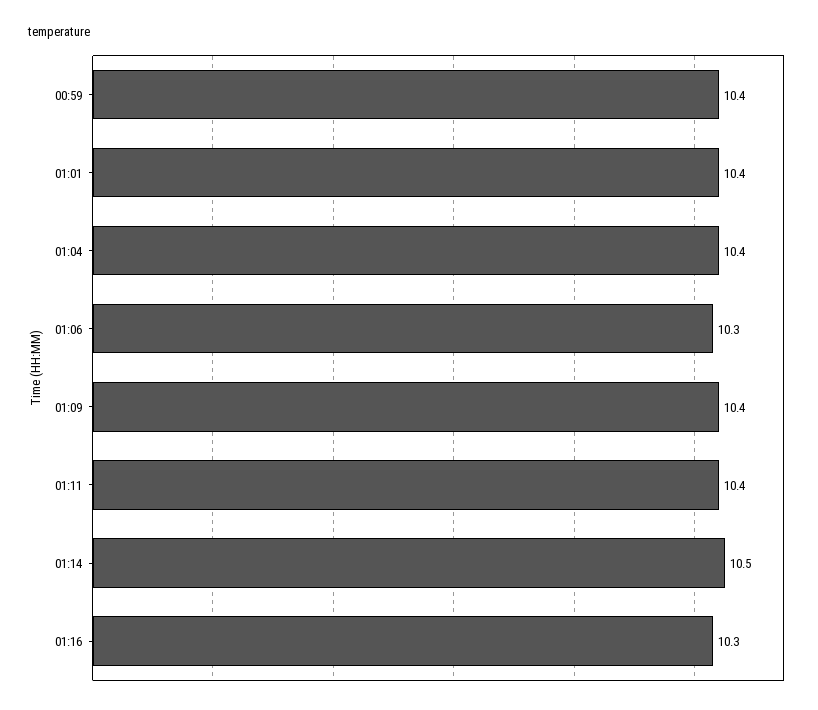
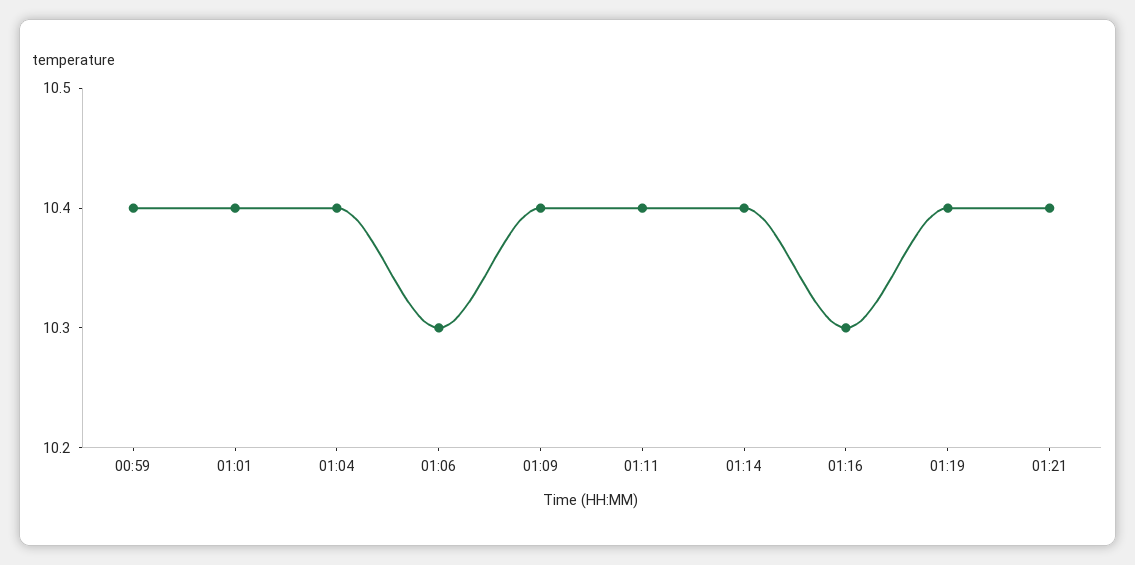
01:14: 10.5 -> 10.4
01:19: none -> 10.4
01:21: none -> 10.4

